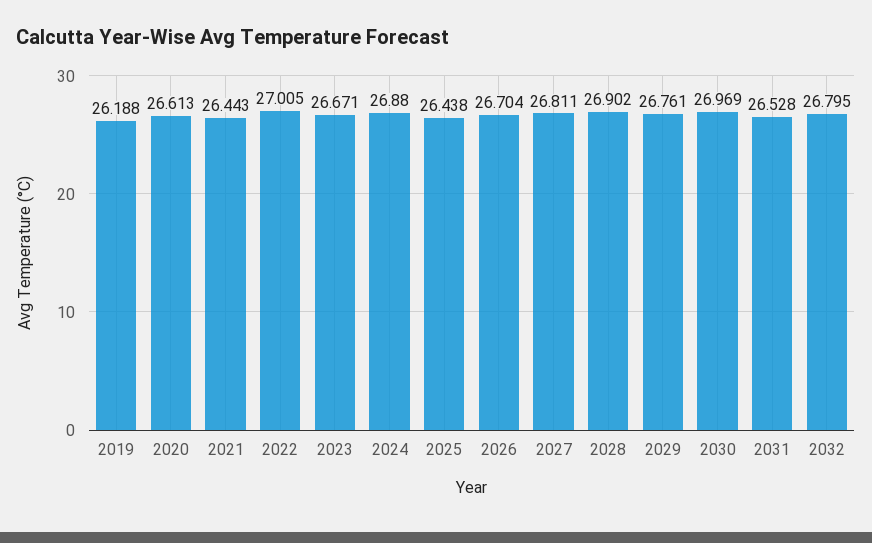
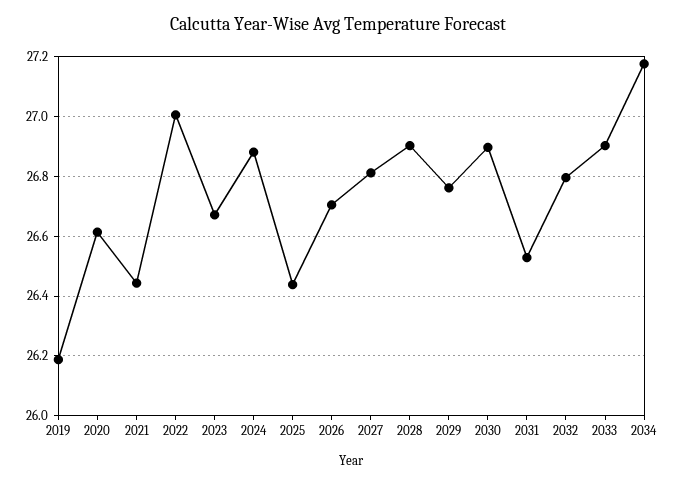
2030: 26.969 -> 26.9
2033: none -> 26.9
2034: none -> 27.175

